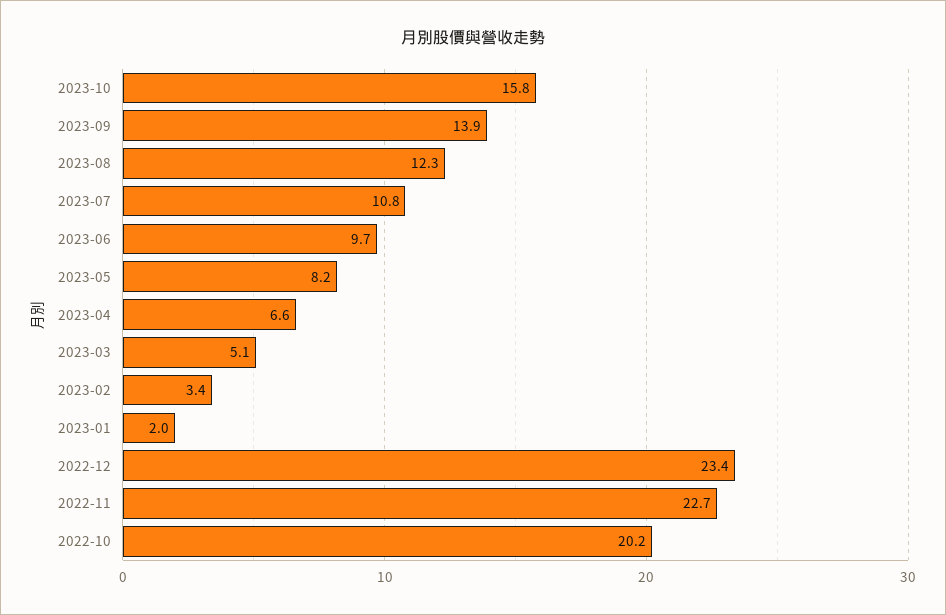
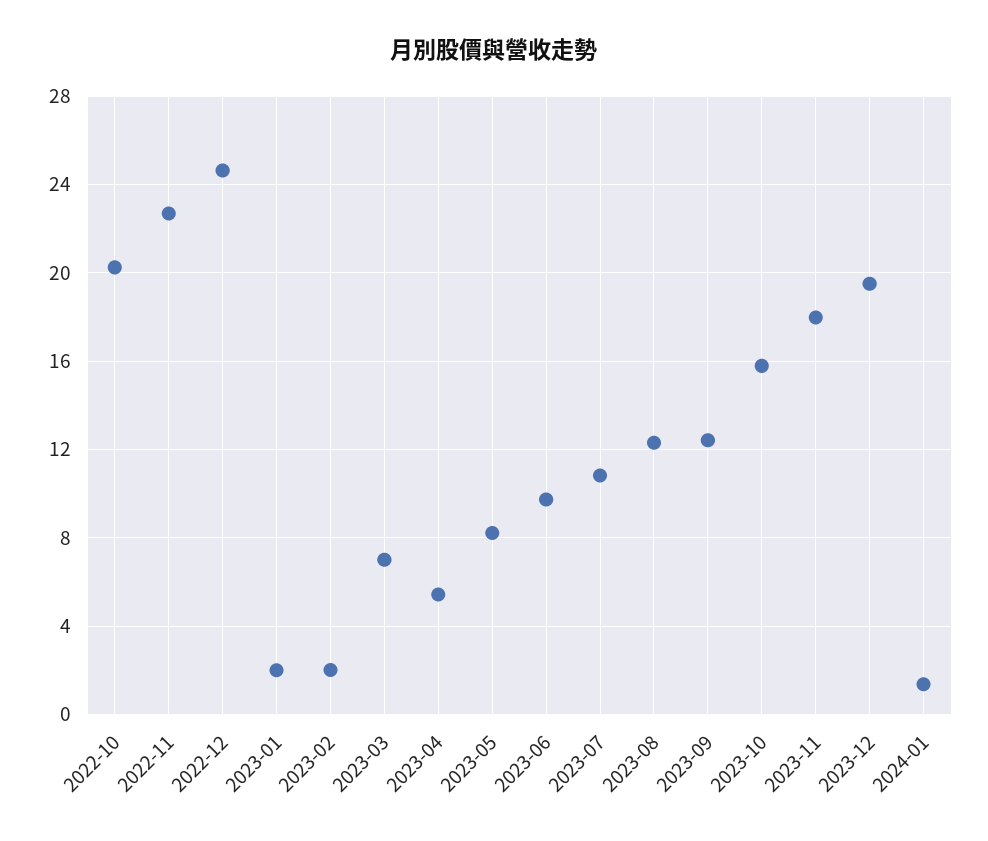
2023-09: 13.9 -> 12.5
2023-04: 6.6 -> 5.5
2023-03: 5.1 -> 7
2023-02: 3.4 -> 2
2022-12: 23.4 -> 24.5
2023-11: none -> 18
2023-12: none -> 19.5
2024-01: none -> 1.5

